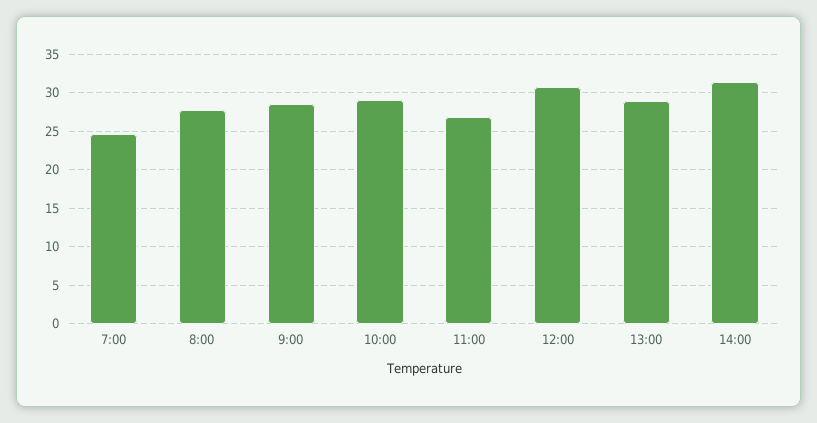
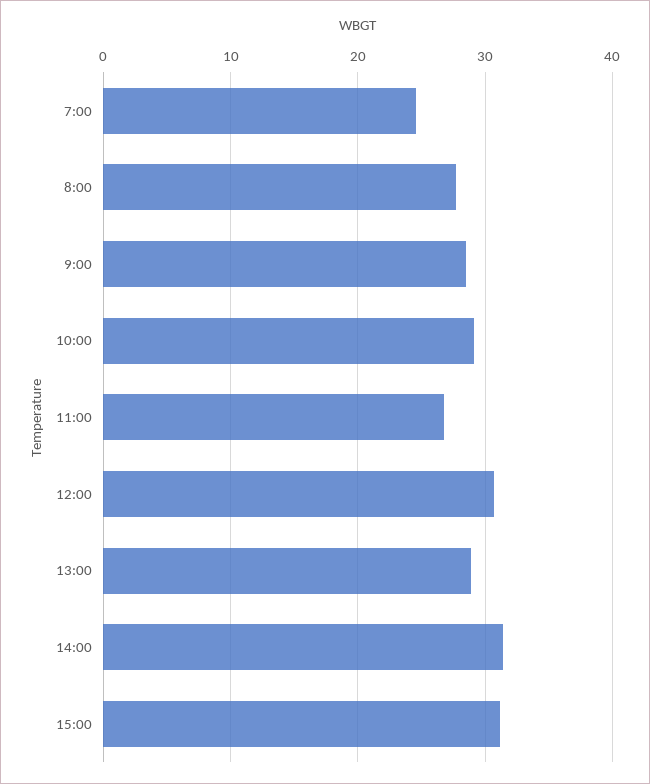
15:00: none -> 31

